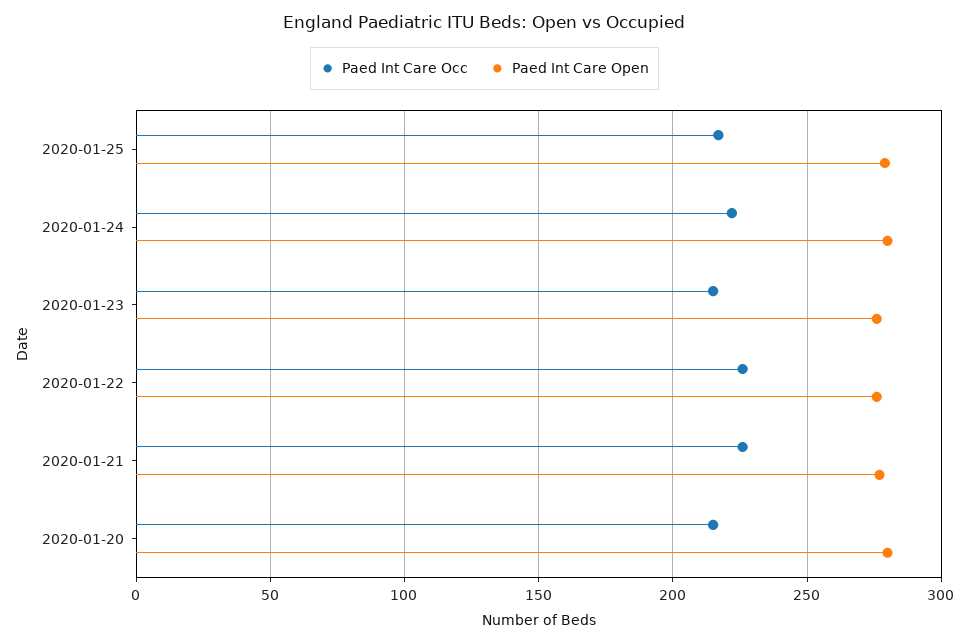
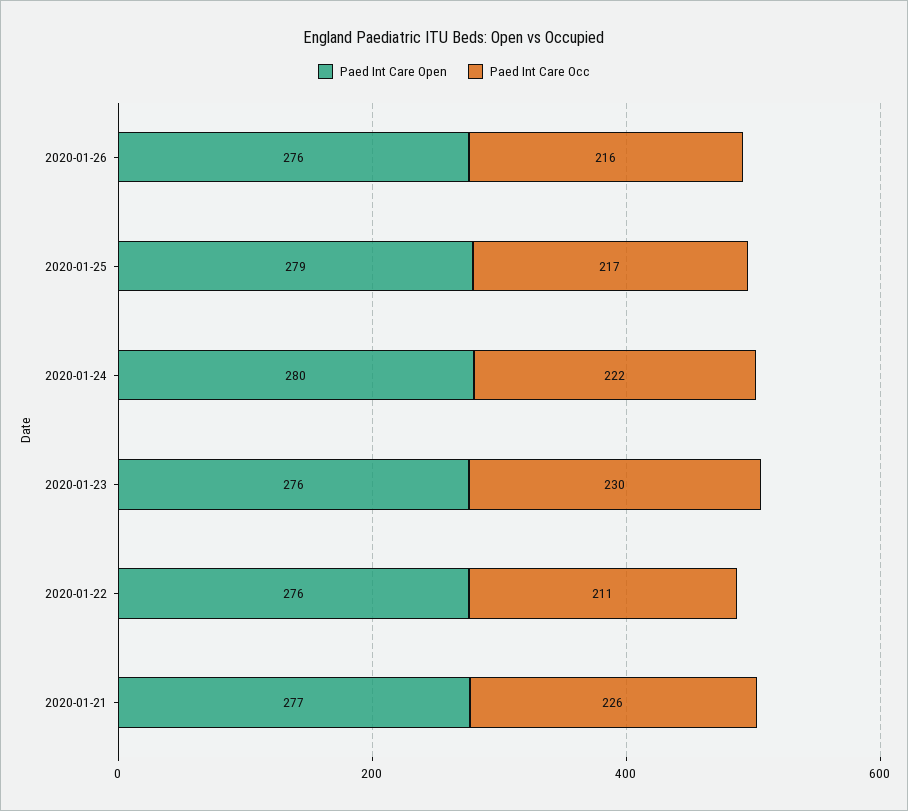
Paed Int Care Occ, 2020-01-23: 215 -> 230
Paed Int Care Occ, 2020-01-22: 225 -> 211
Paed Int Care Occ, 2020-01-20: 215 -> none
Paed Int Care Open, 2020-01-20: 280 -> none
Paed Int Care Open, 2020-01-26: none -> 276
Paed Int Care Occ, 2020-01-26: none -> 216

